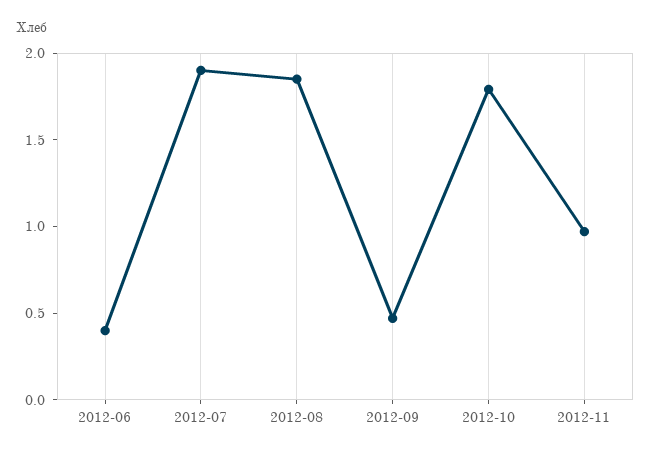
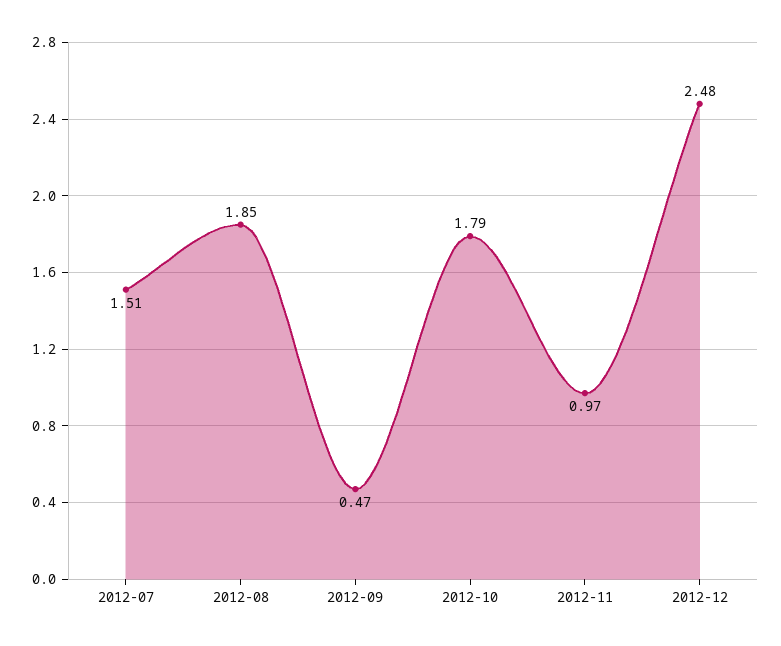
2012-06: 0.4 -> none
2012-07: 1.9 -> 1.51
2012-12: none -> 2.48

